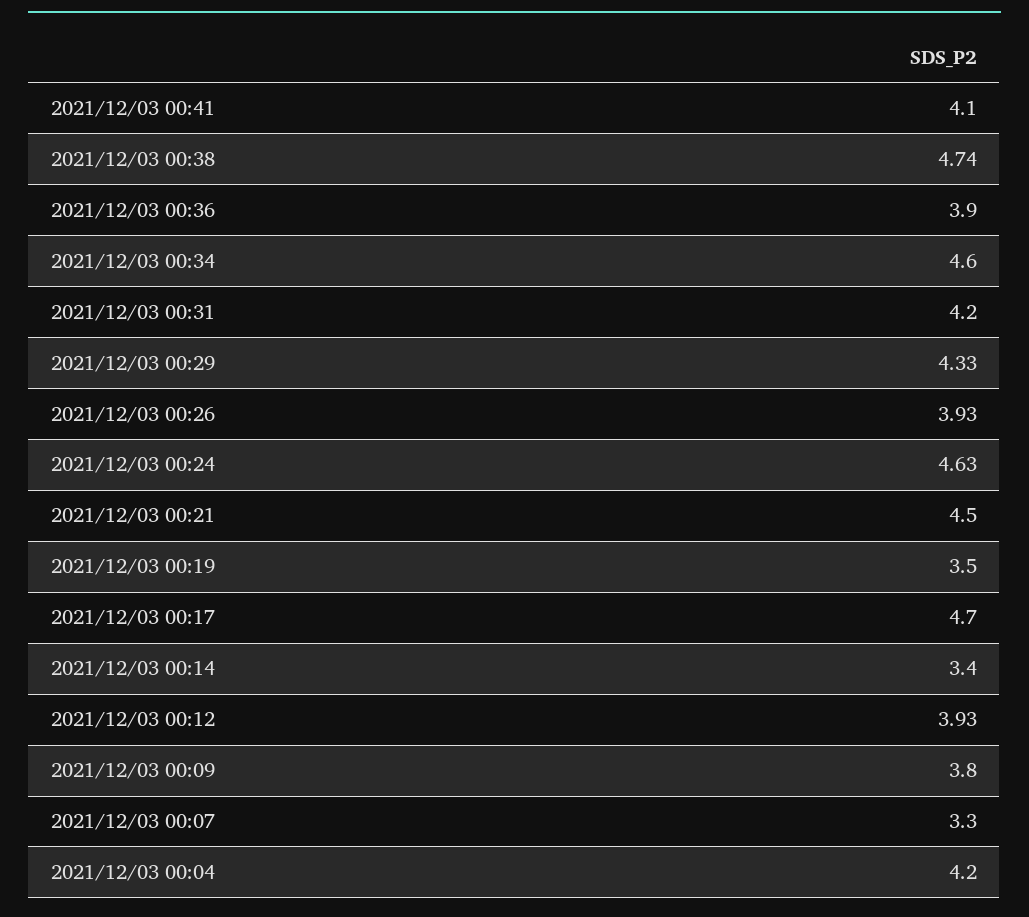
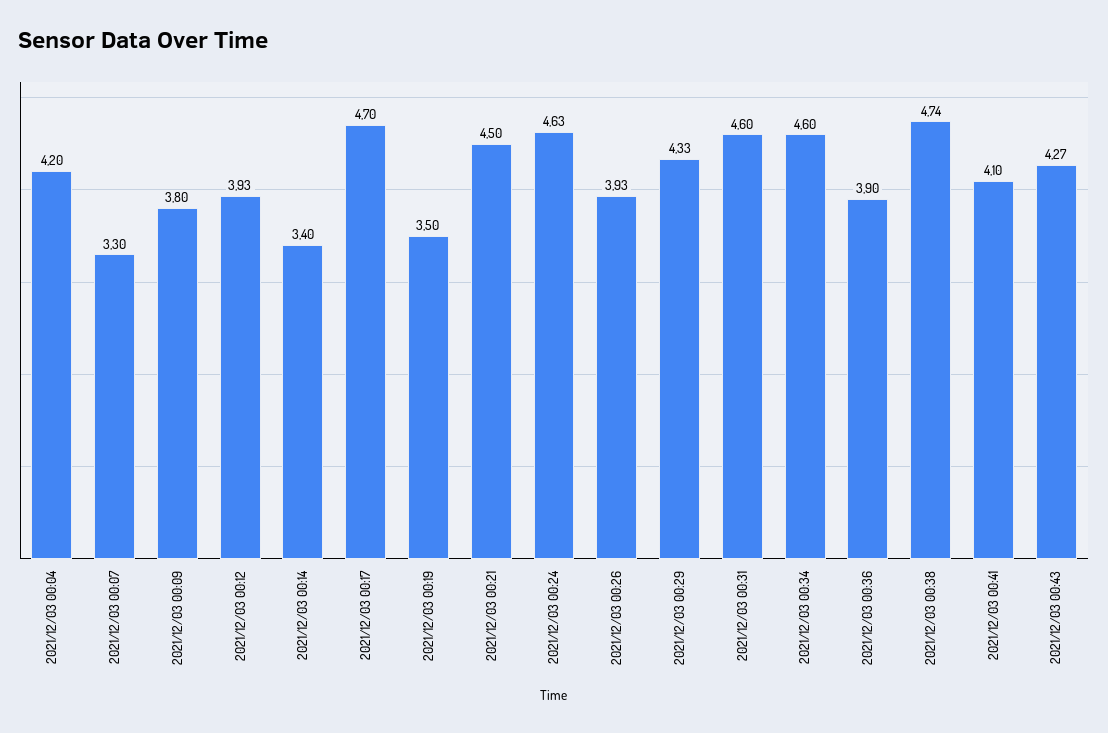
2021/12/03 00:31: 4.2 -> 4.6
2021/12/03 00:43: none -> 4.27

